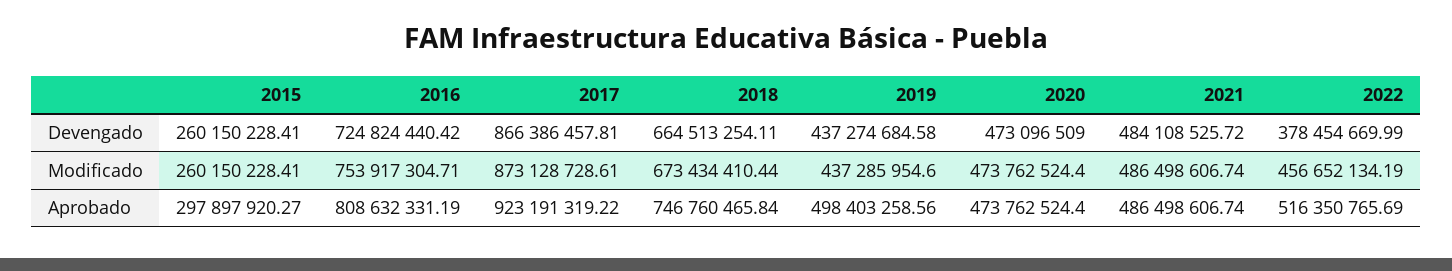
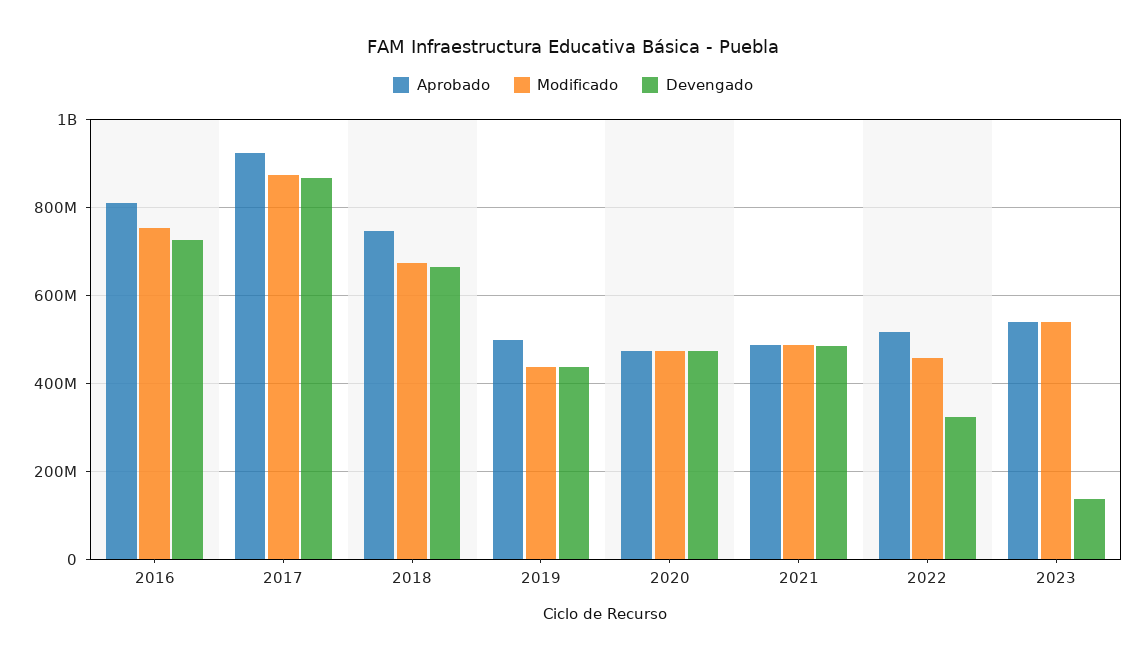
Devengado, 2015: 260150228.41 -> none
Devengado, 2022: 378454669.99 -> 320000000
Modificado, 2015: 260150228.41 -> none
Aprobado, 2015: 297897920.27 -> none
Aprobado, 2023: none -> 540000000
Modificado, 2023: none -> 540000000
Devengado, 2023: none -> 140000000

